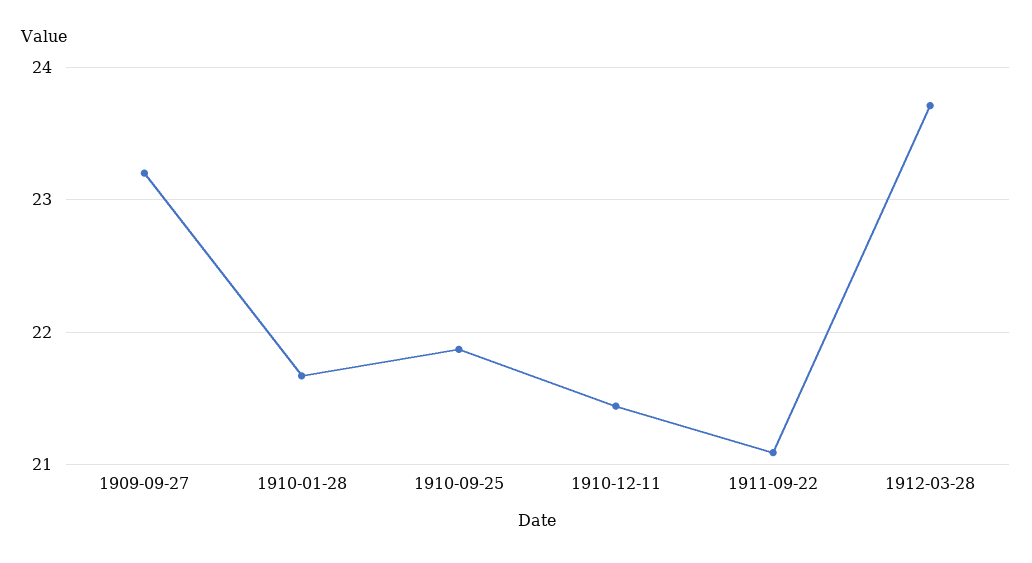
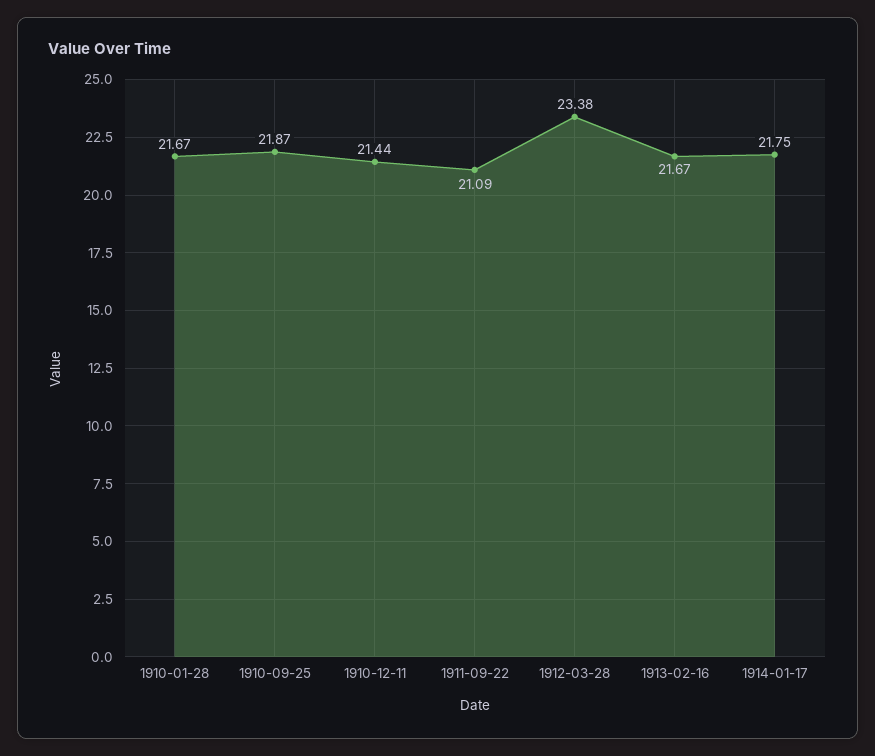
1909-09-27: 23.2 -> none
1912-03-28: 23.7 -> 23.38
1913-02-16: none -> 21.67
1914-01-17: none -> 21.75

